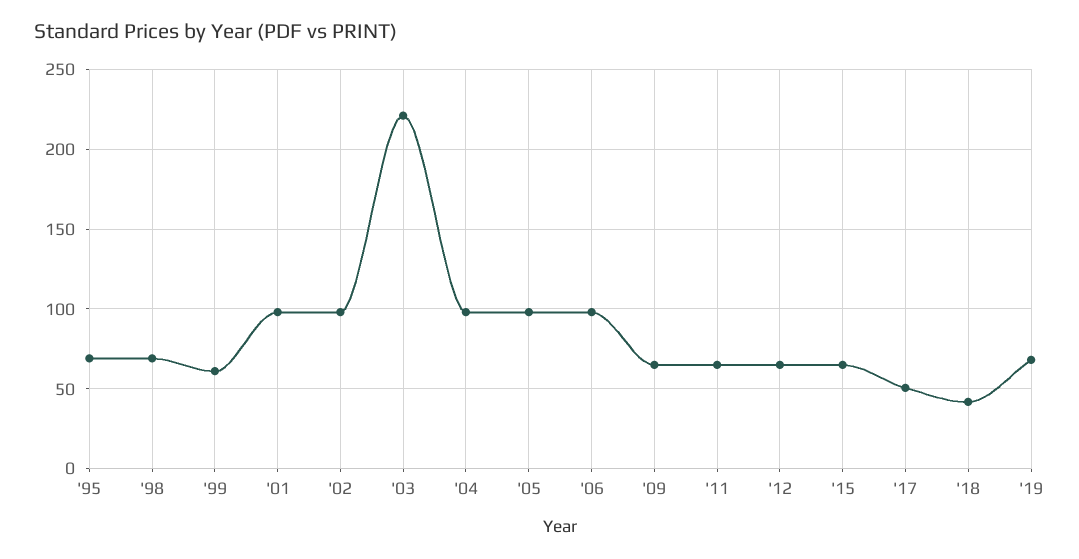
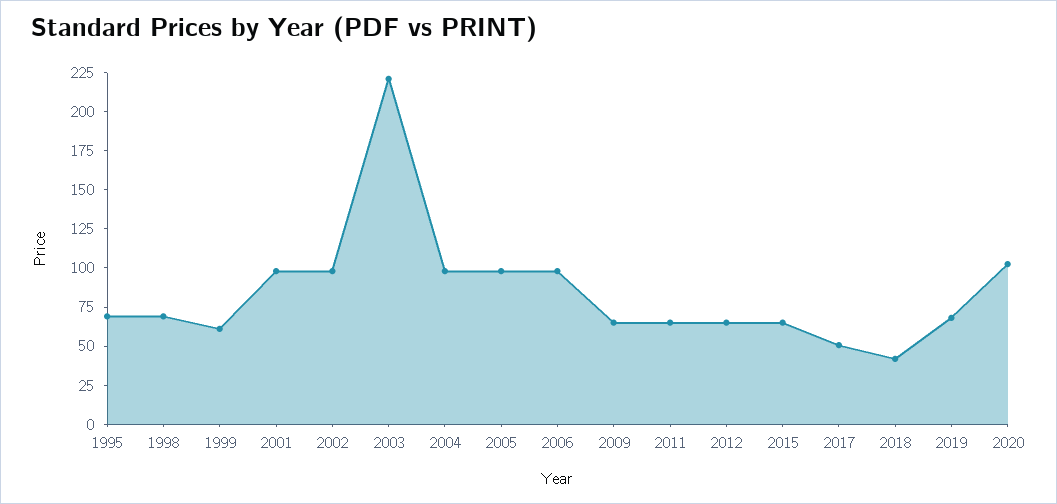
2020: none -> 100

